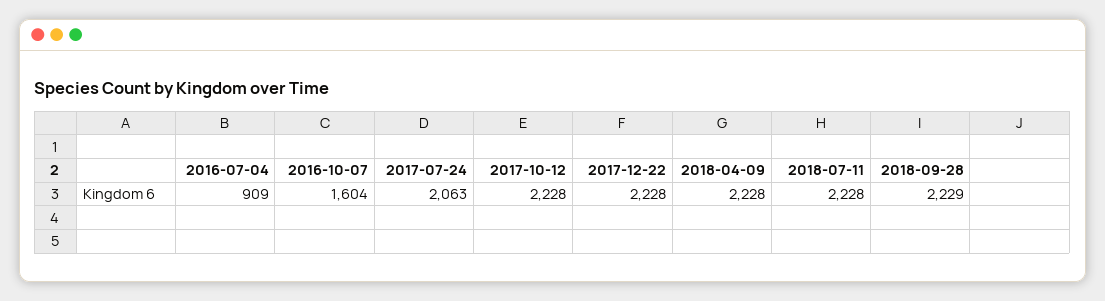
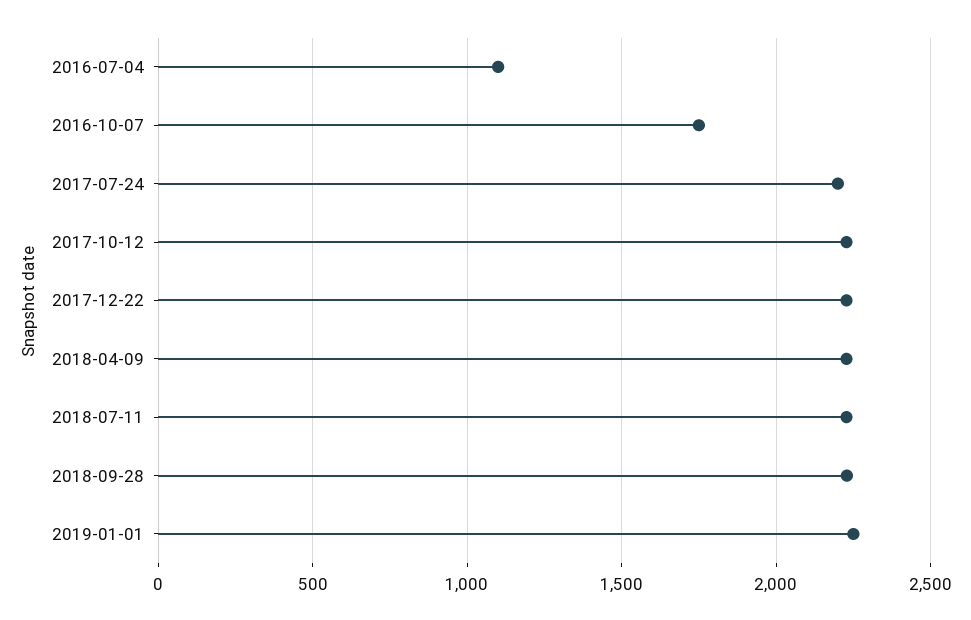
2016-07-04: 909 -> 1100
2016-10-07: 1604 -> 1750
2017-07-24: 2063 -> 2200
2019-01-01: none -> 2250

